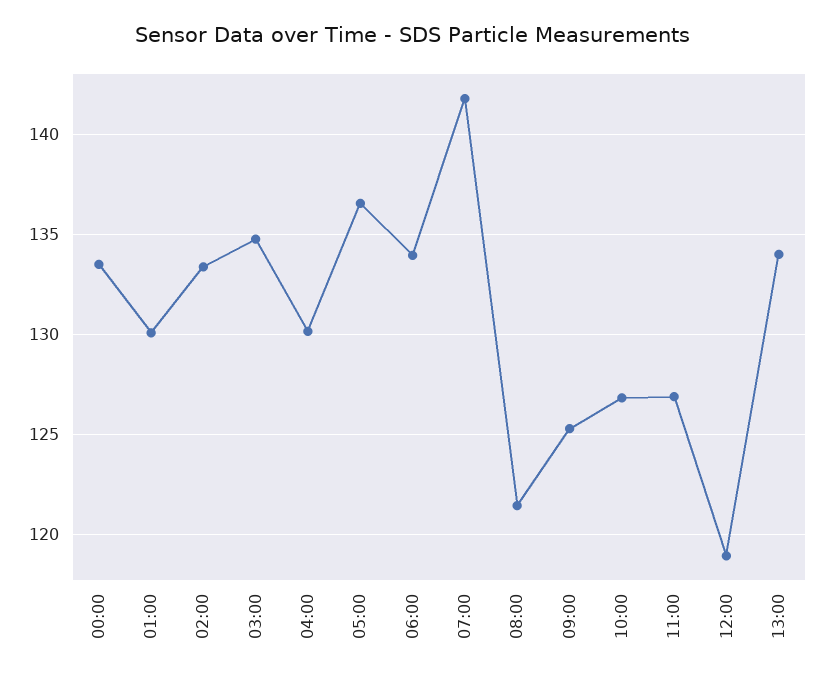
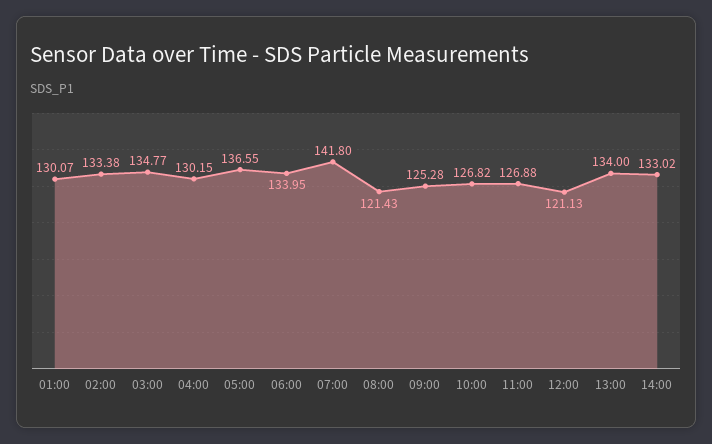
00:00: 133.5 -> none
12:00: 119 -> 121.13
14:00: none -> 133.02

